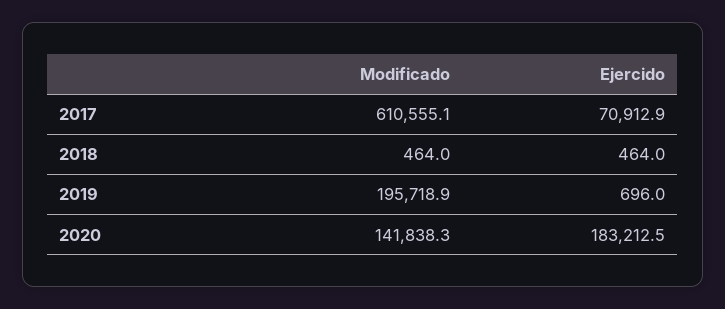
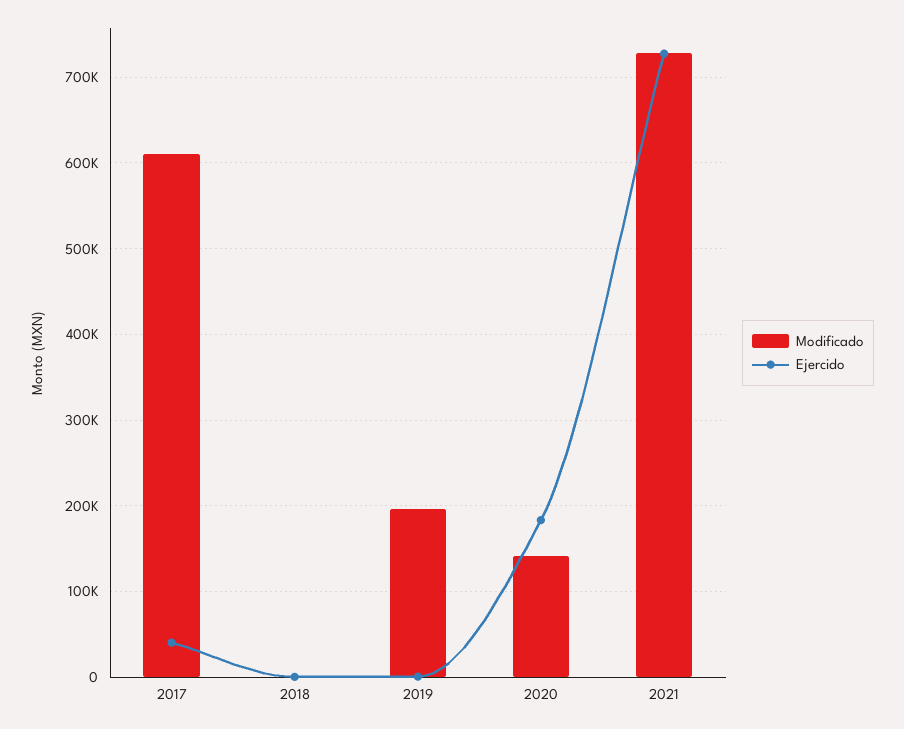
Ejercido, 2017: 70912.9 -> 40000
Modificado, 2021: none -> 730000
Ejercido, 2021: none -> 730000

